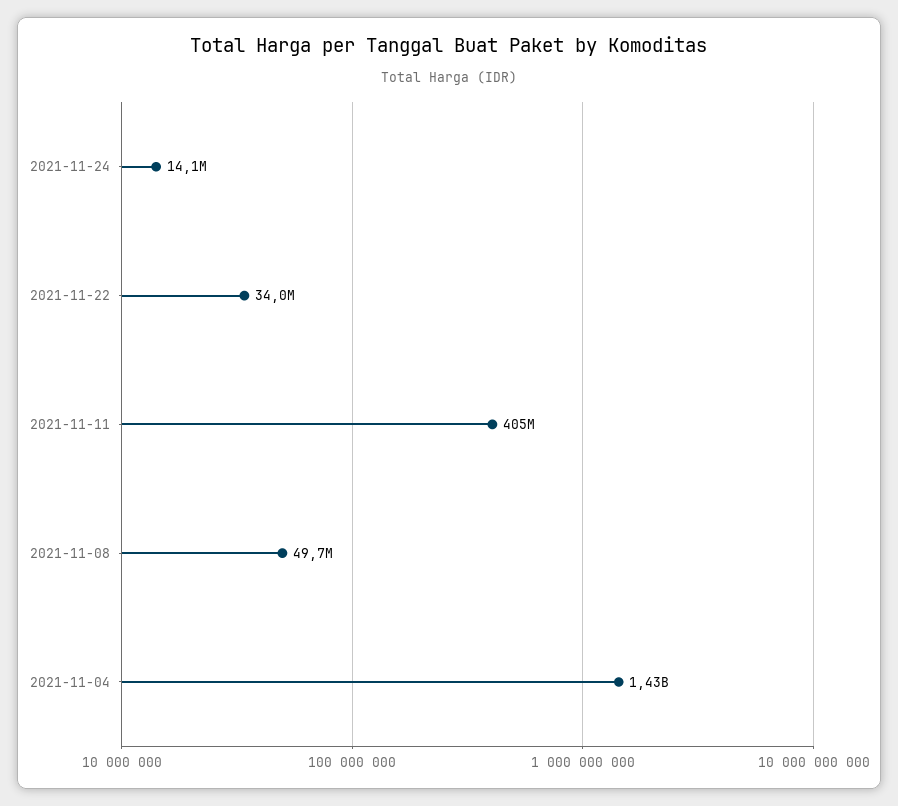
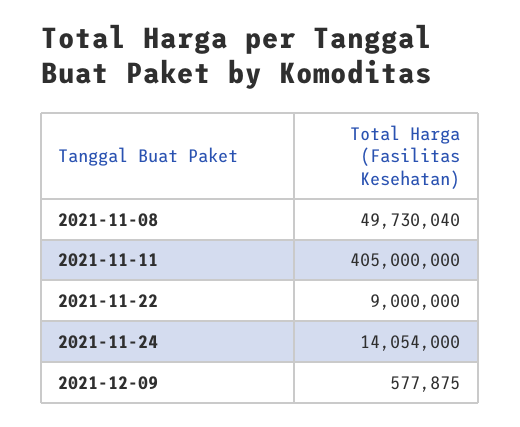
2021-11-22: 34000000 -> 9000000
2021-11-04: 1430000000 -> none
2021-12-09: none -> 577875

